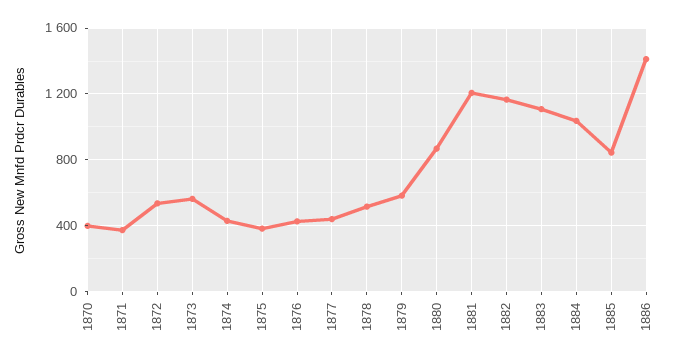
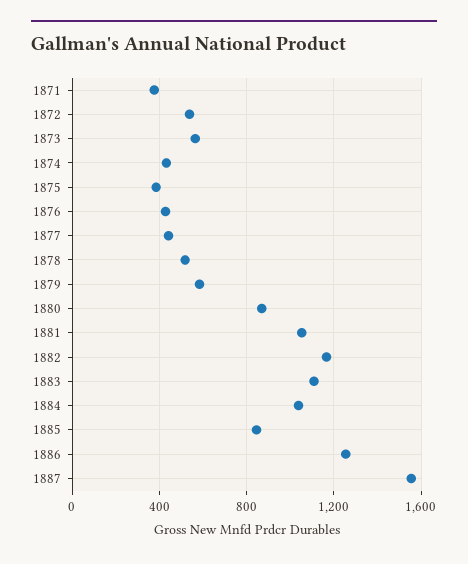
1870: 400 -> none
1881: 1200 -> 1050
1886: 1400 -> 1250
1887: none -> 1550

